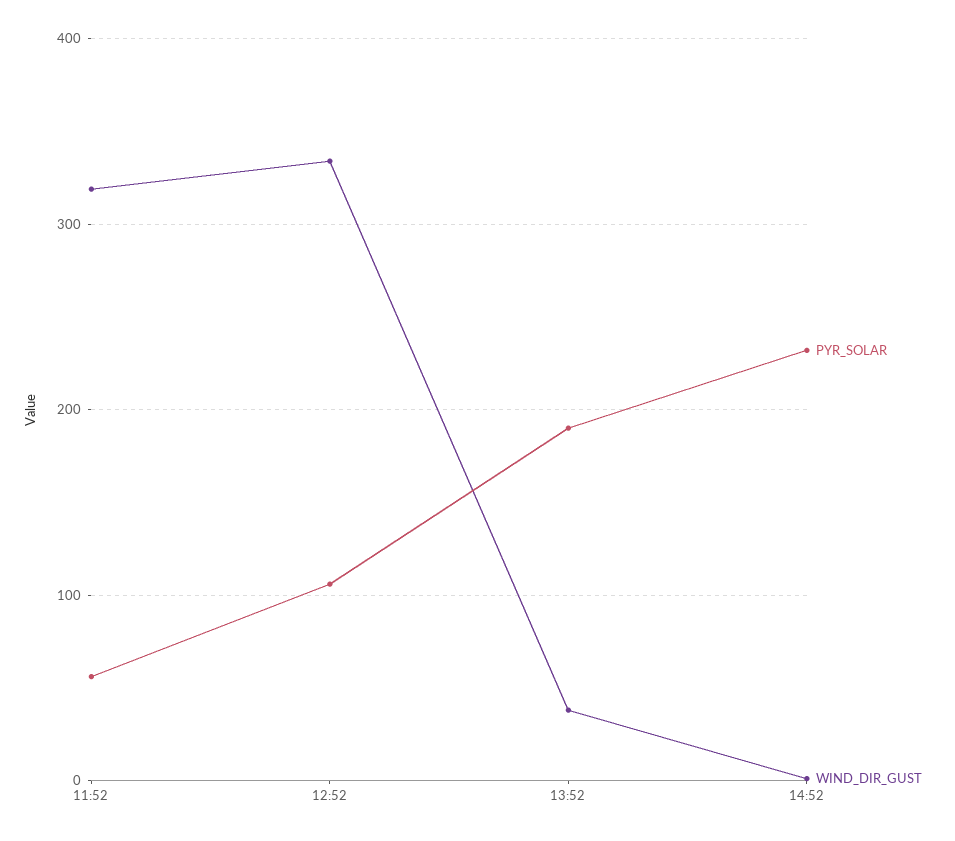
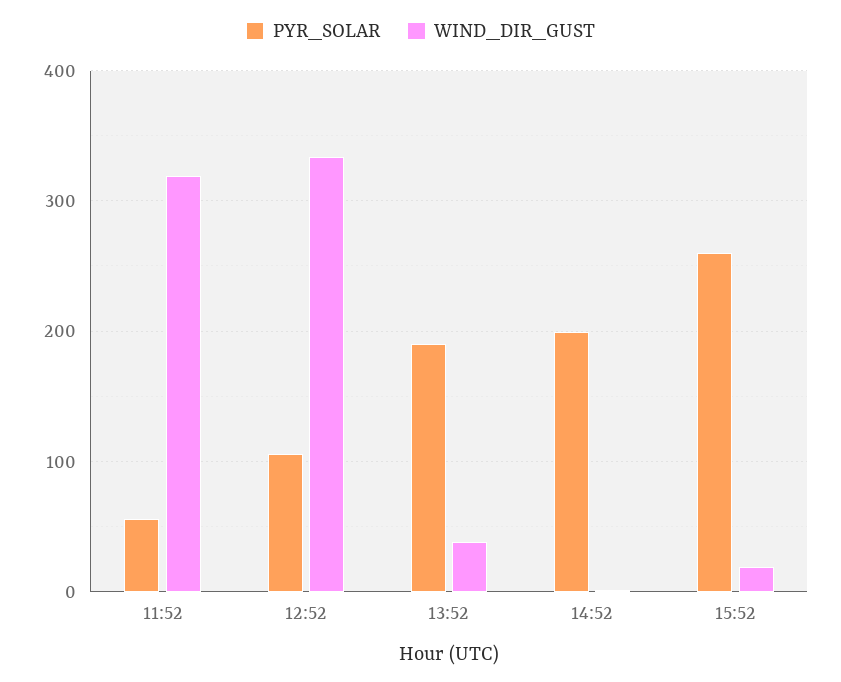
PYR_SOLAR, 14:52: 230 -> 200
PYR_SOLAR, 15:52: none -> 260
WIND_DIR_GUST, 15:52: none -> 20

